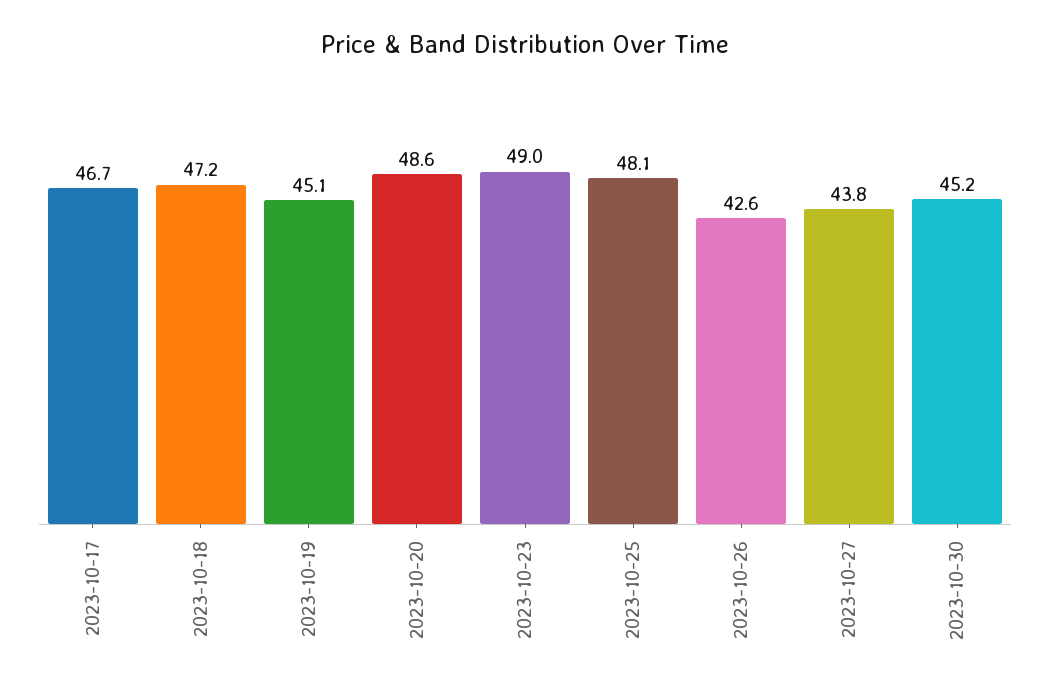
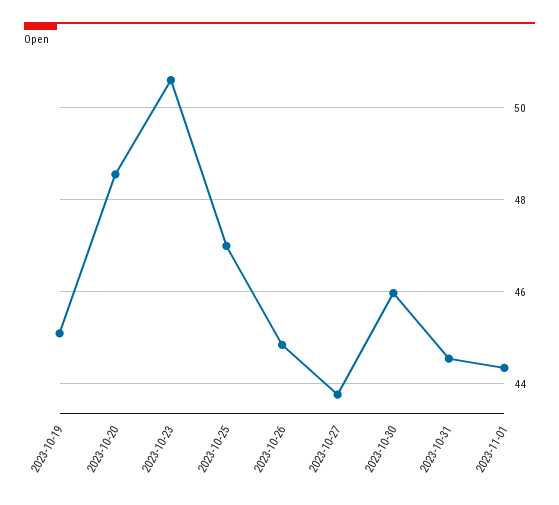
2023-10-17: 46.7 -> none
2023-10-18: 47.2 -> none
2023-10-23: 49 -> 50.6
2023-10-25: 48.1 -> 47
2023-10-26: 42.6 -> 44.8
2023-10-30: 45.2 -> 46
2023-10-31: none -> 44.6
2023-11-01: none -> 44.4

